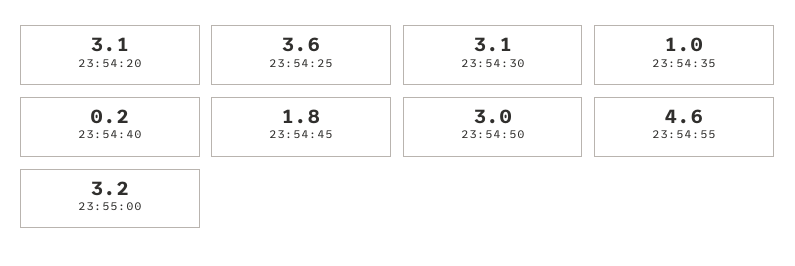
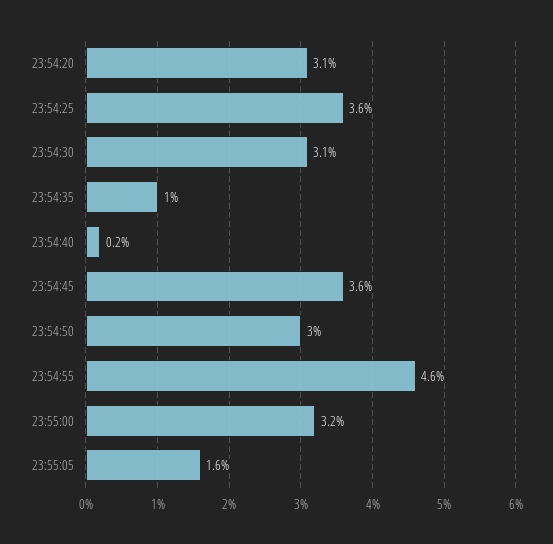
23:54:45: 1.8 -> 3.6
23:55:05: none -> 1.6

